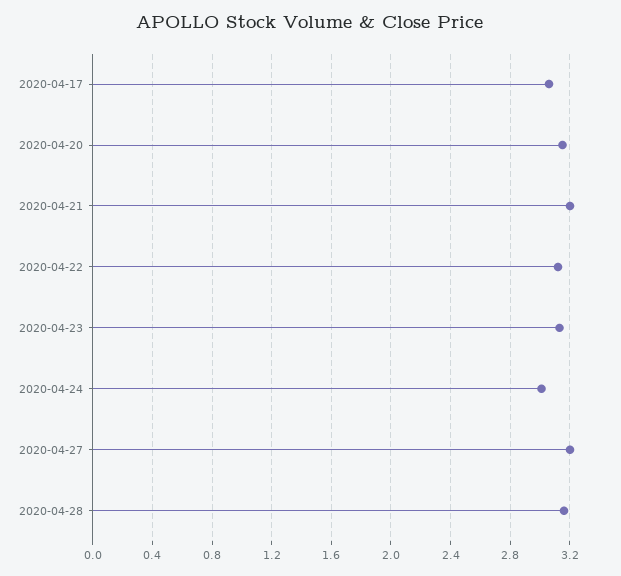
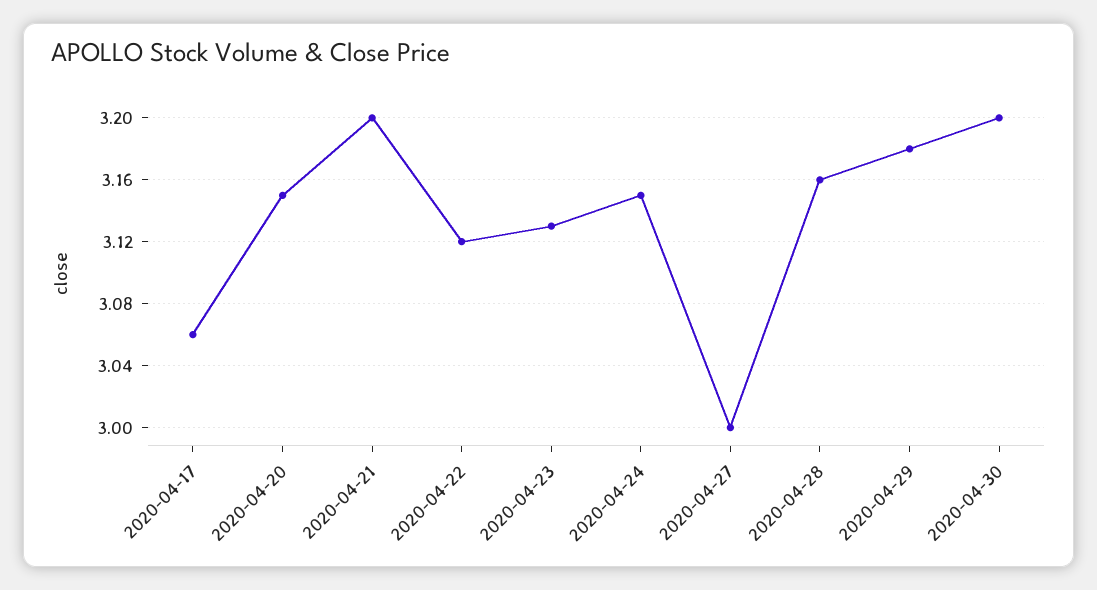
2020-04-24: 3 -> 3.15
2020-04-27: 3.2 -> 3
2020-04-29: none -> 3.18
2020-04-30: none -> 3.2

